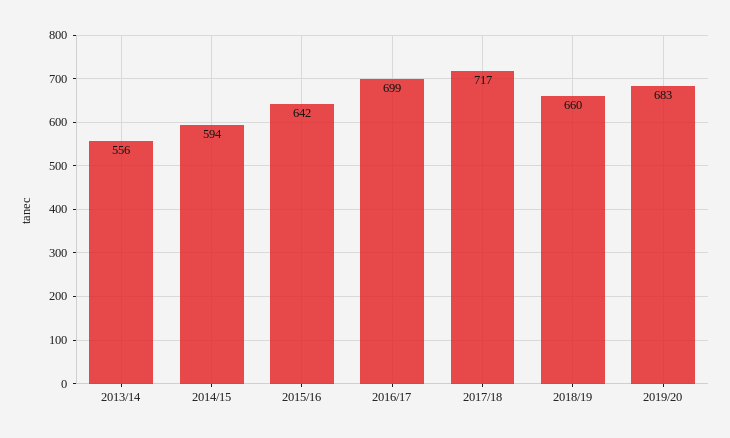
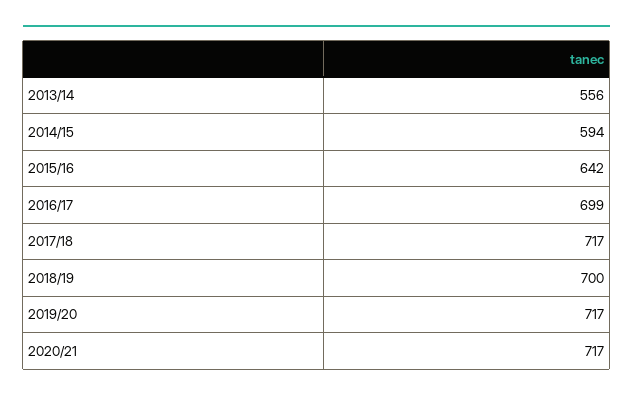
2018/19: 660 -> 700
2019/20: 683 -> 717
2020/21: none -> 717

